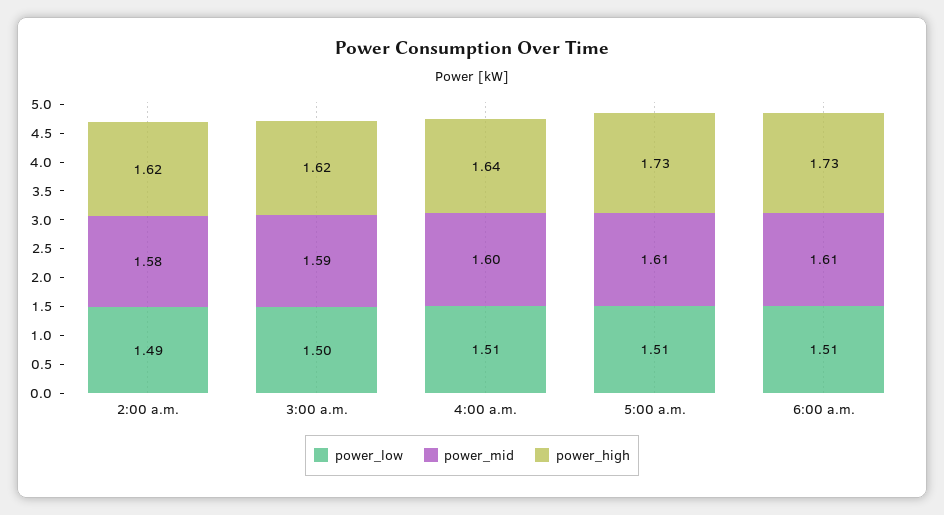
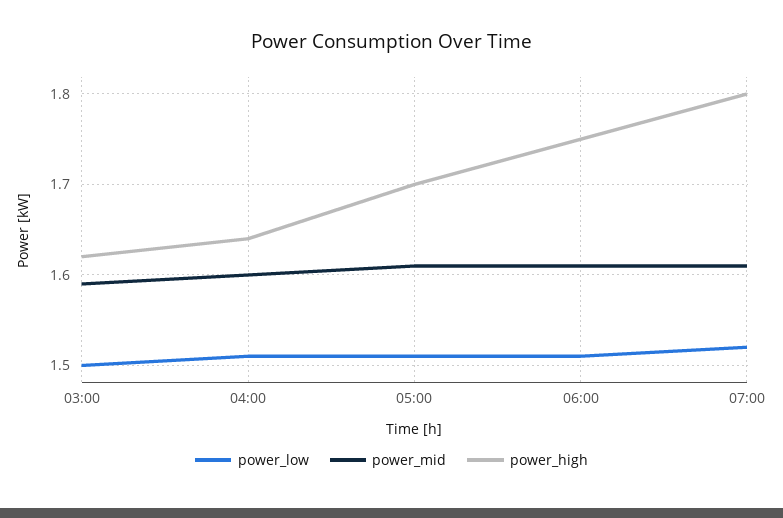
power_low, 2:00 a.m.: 1.49 -> none
power_mid, 2:00 a.m.: 1.58 -> none
power_high, 2:00 a.m.: 1.62 -> none
power_high, 5:00 a.m.: 1.73 -> 1.7
power_high, 6:00 a.m.: 1.73 -> 1.75
power_low, 07:00: none -> 1.52
power_mid, 07:00: none -> 1.61
power_high, 07:00: none -> 1.8

